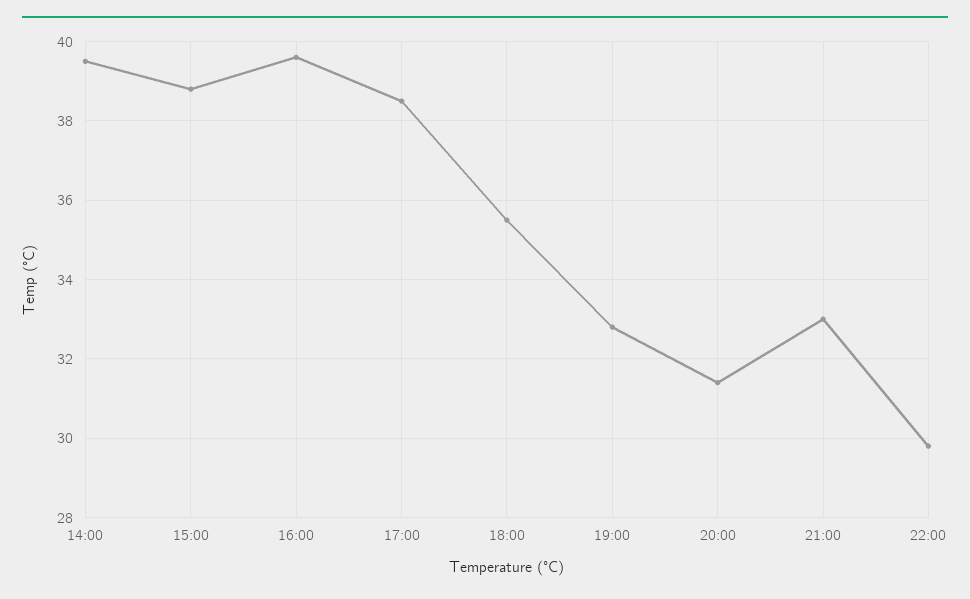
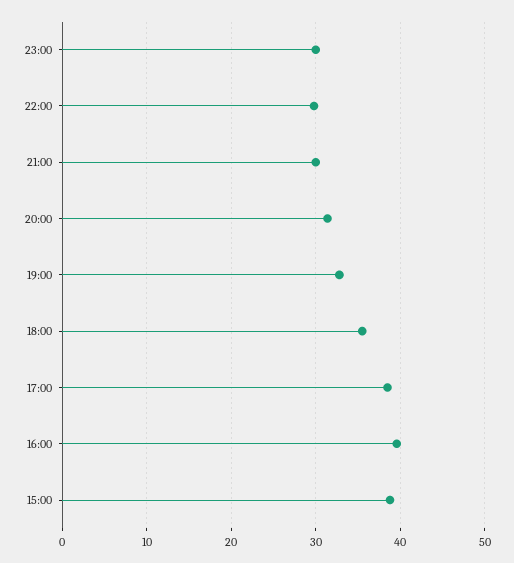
14:00: 39.5 -> none
21:00: 33 -> 30
23:00: none -> 30

